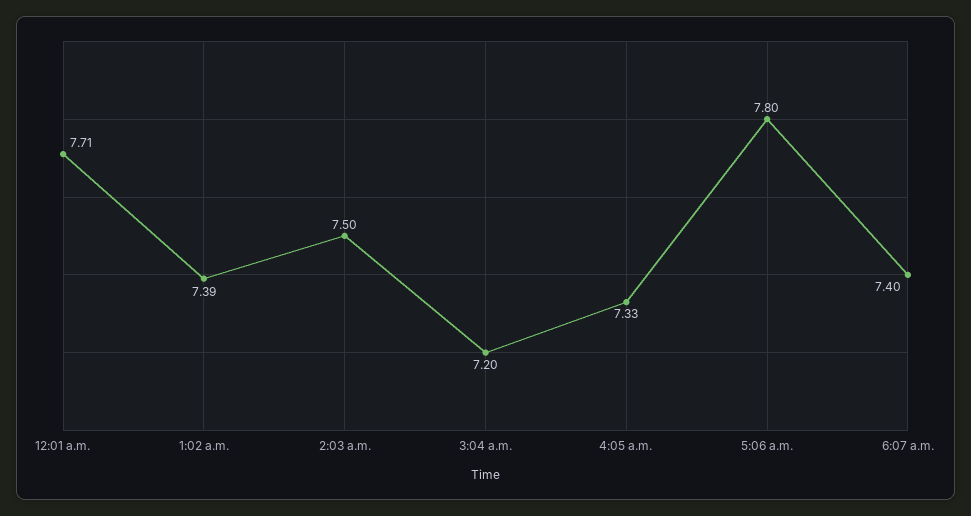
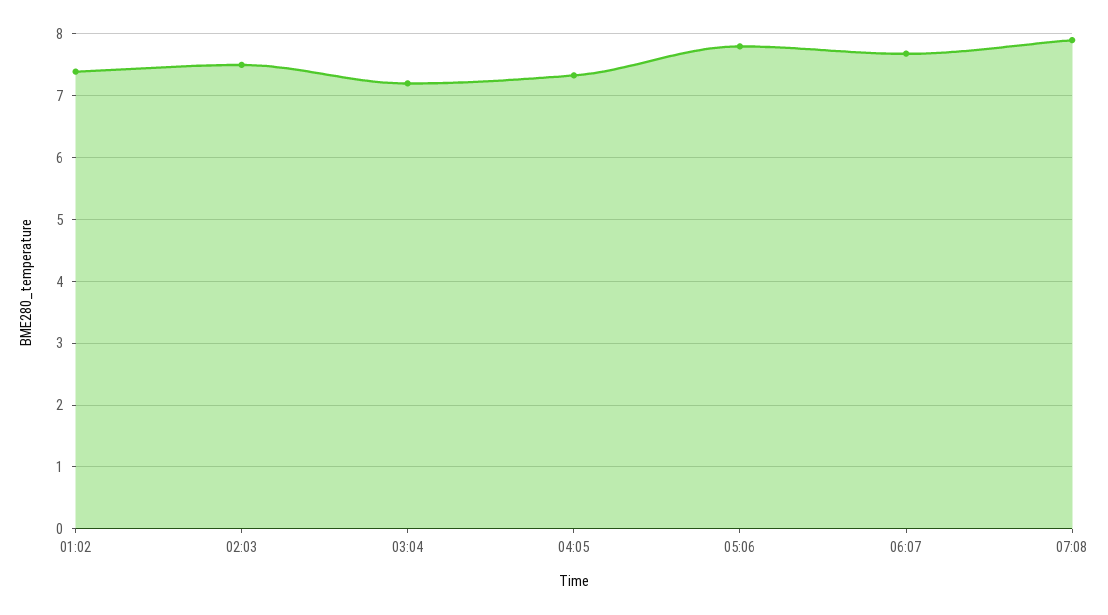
12:01 a.m.: 7.71 -> none
6:07 a.m.: 7.4 -> 7.7
07:08: none -> 7.9

